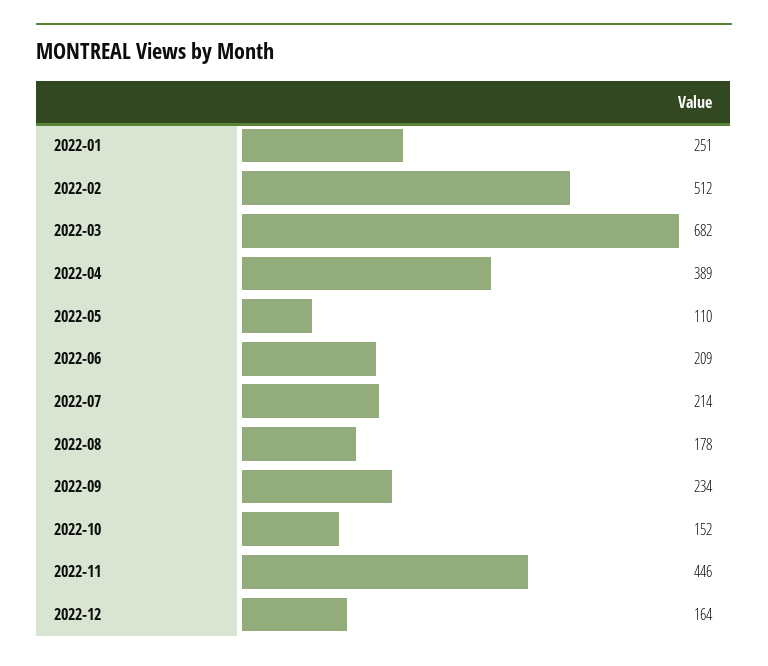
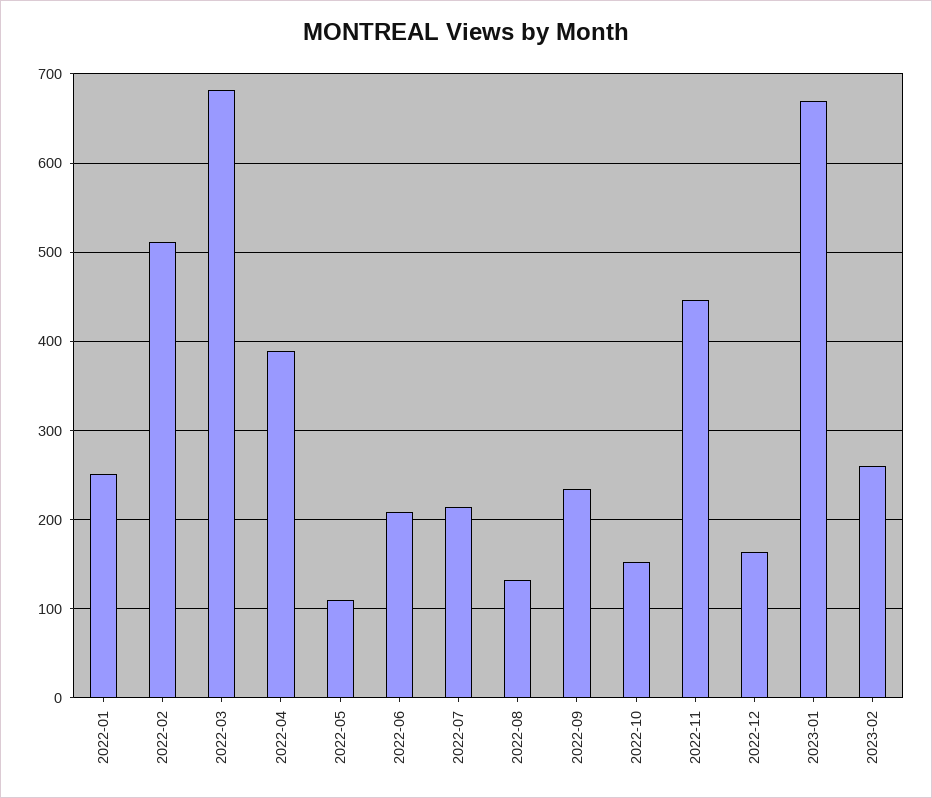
2022-08: 178 -> 130
2023-01: none -> 670
2023-02: none -> 260

